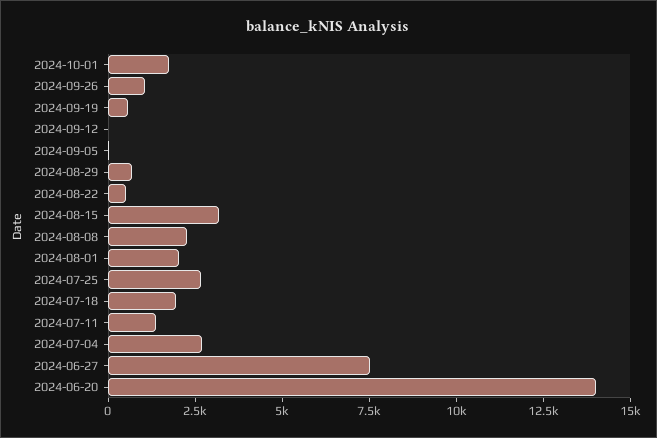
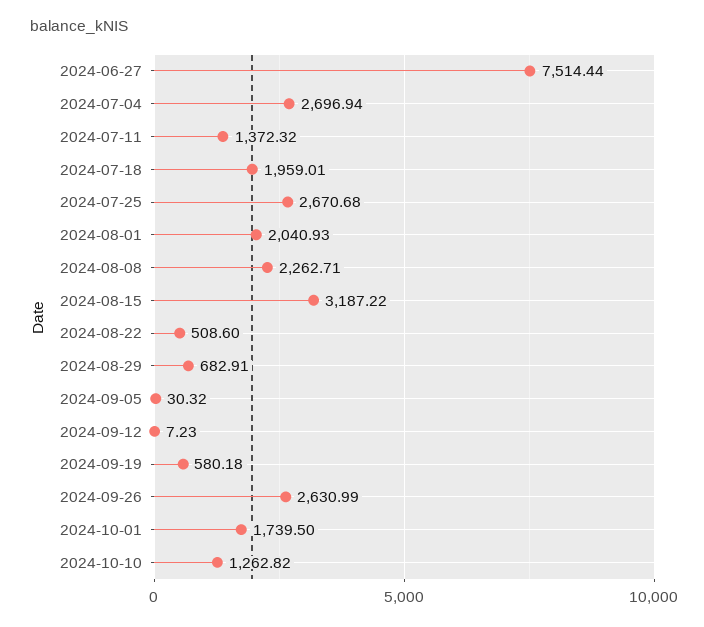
2024-09-26: 1000 -> 2630.99
2024-06-20: 14000 -> none
2024-10-10: none -> 1262.82

